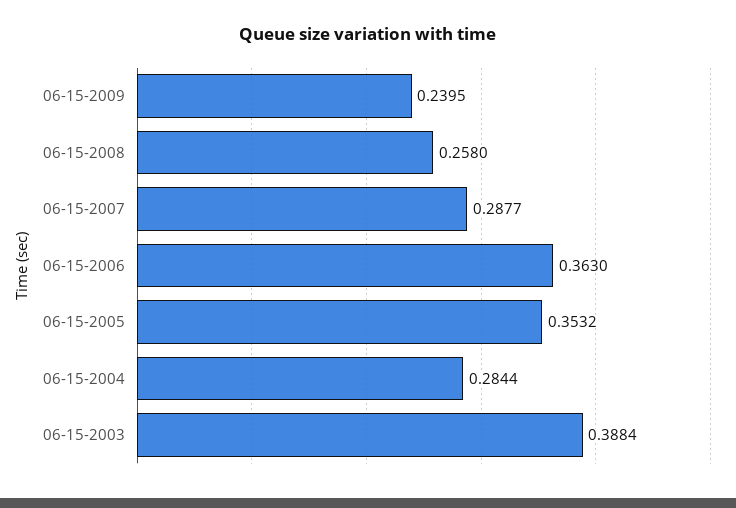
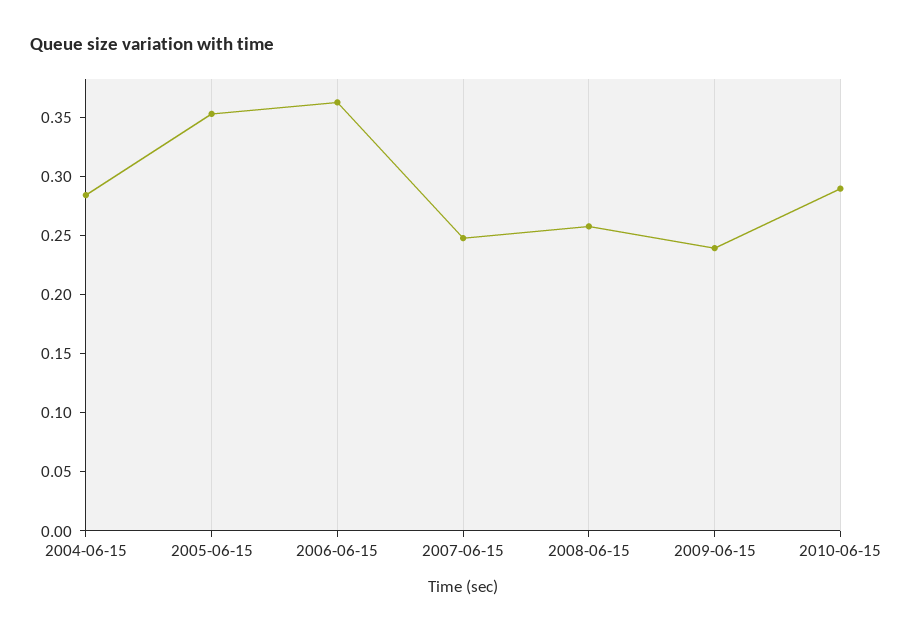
06-15-2007: 0.2877 -> 0.25
06-15-2003: 0.3884 -> none
2010-06-15: none -> 0.29

